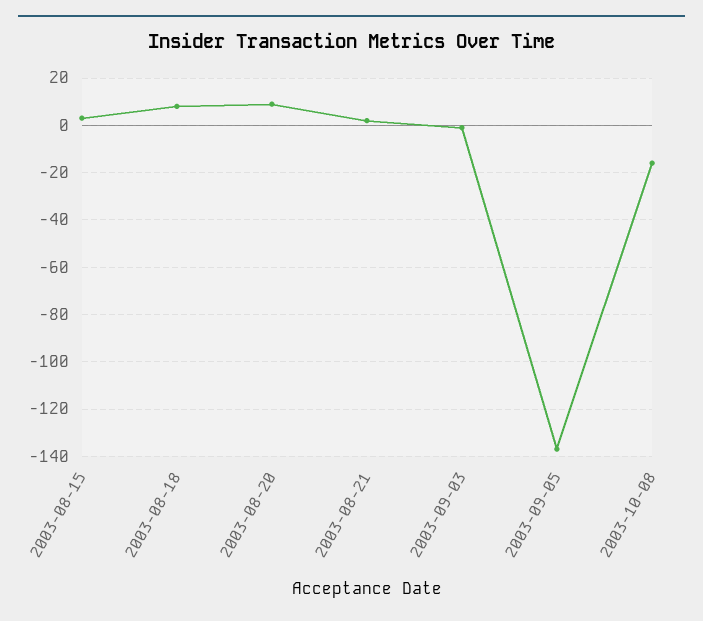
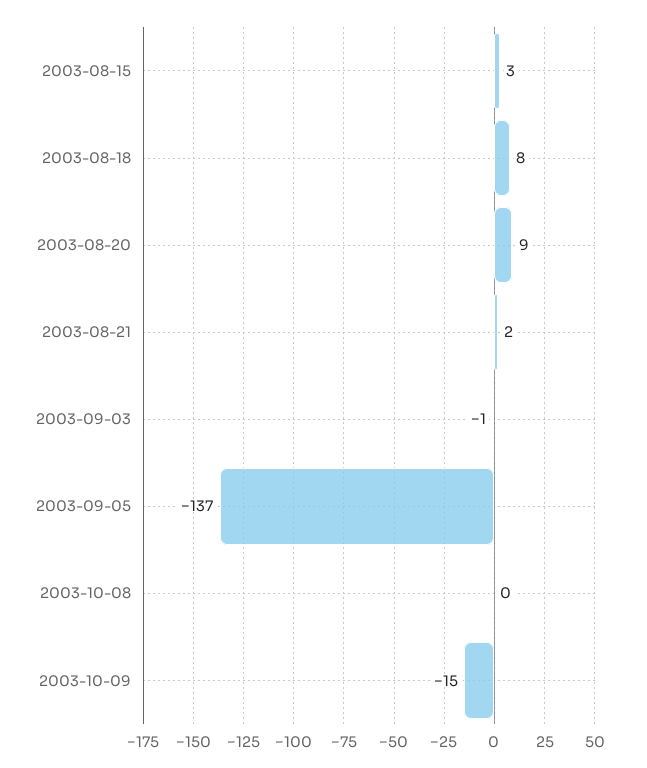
2003-10-08: -15 -> 0
2003-10-09: none -> -15

